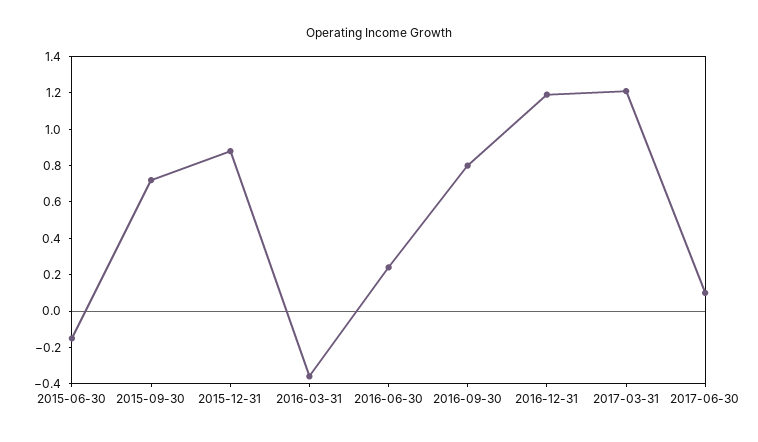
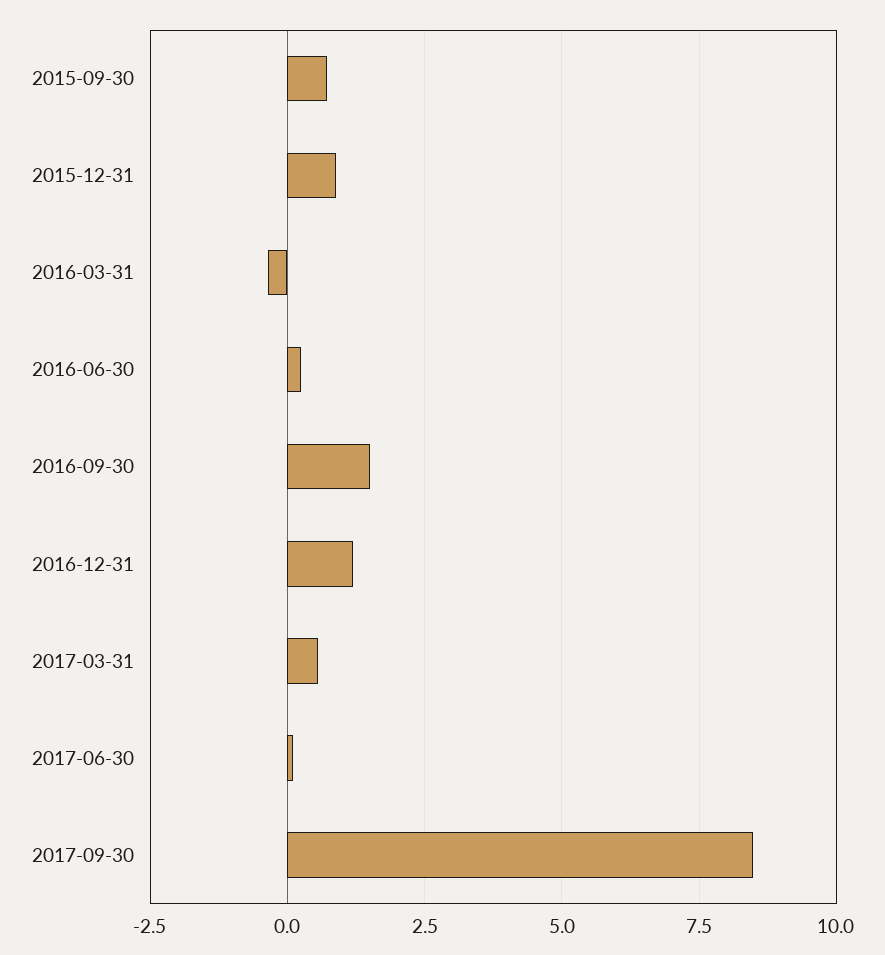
2015-06-30: -0.15 -> none
2016-09-30: 0.8 -> 1.5
2017-03-31: 1.2 -> 0.5
2017-09-30: none -> 8.5

